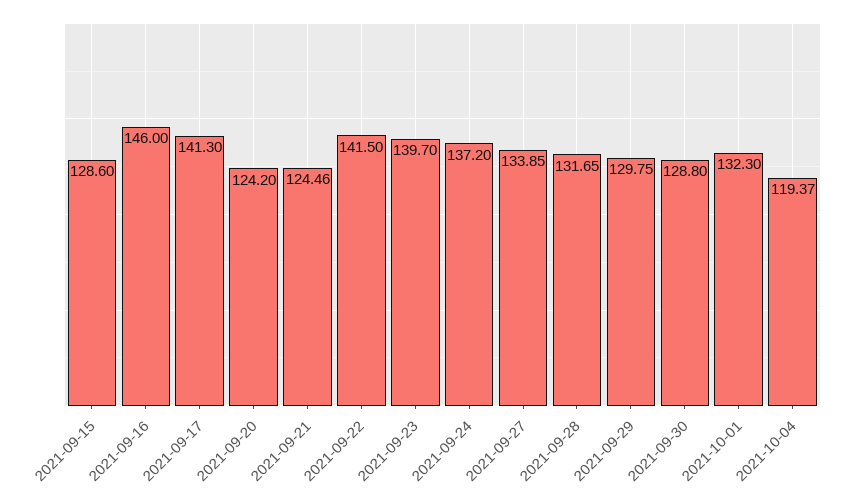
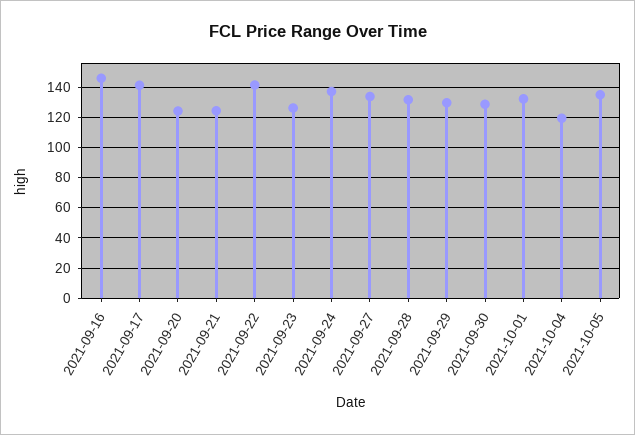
2021-09-15: 128.6 -> none
2021-09-23: 139.7 -> 125
2021-10-05: none -> 135

